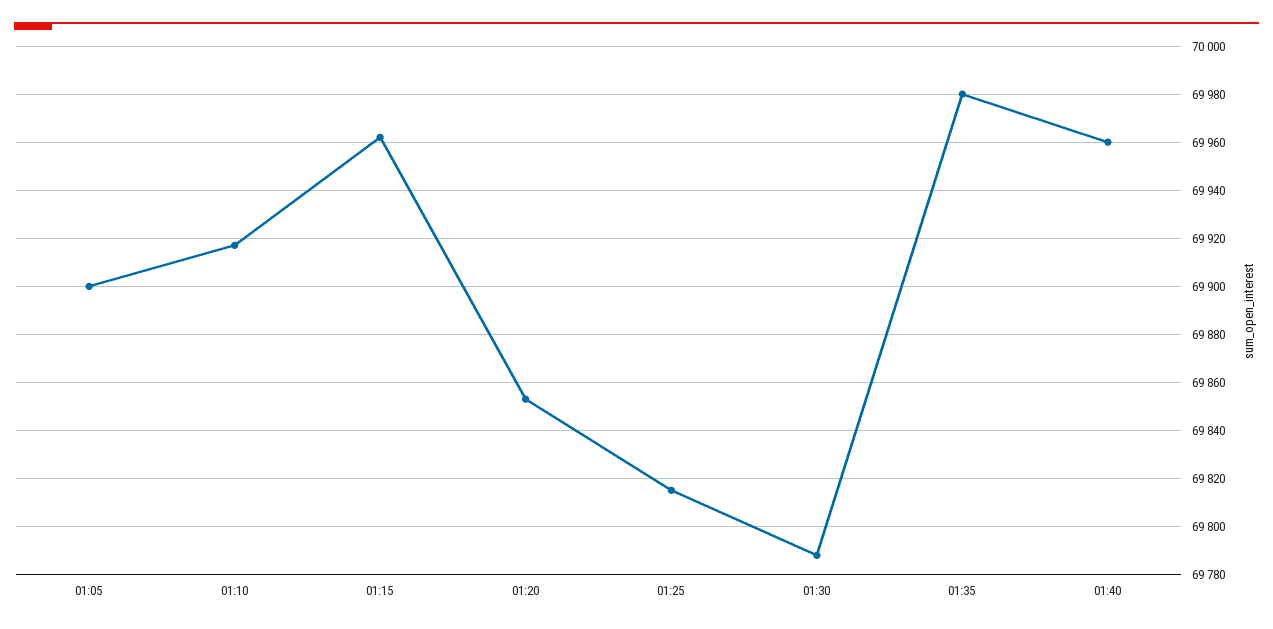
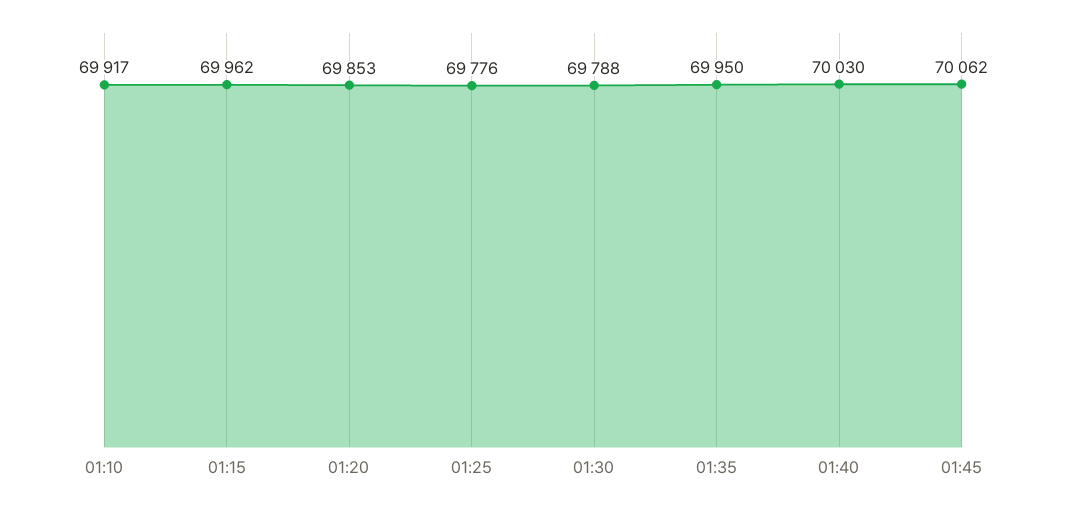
01:05: 69900 -> none
01:25: 69815 -> 69776
01:35: 69980 -> 69950
01:40: 69960 -> 70030
01:45: none -> 70062

